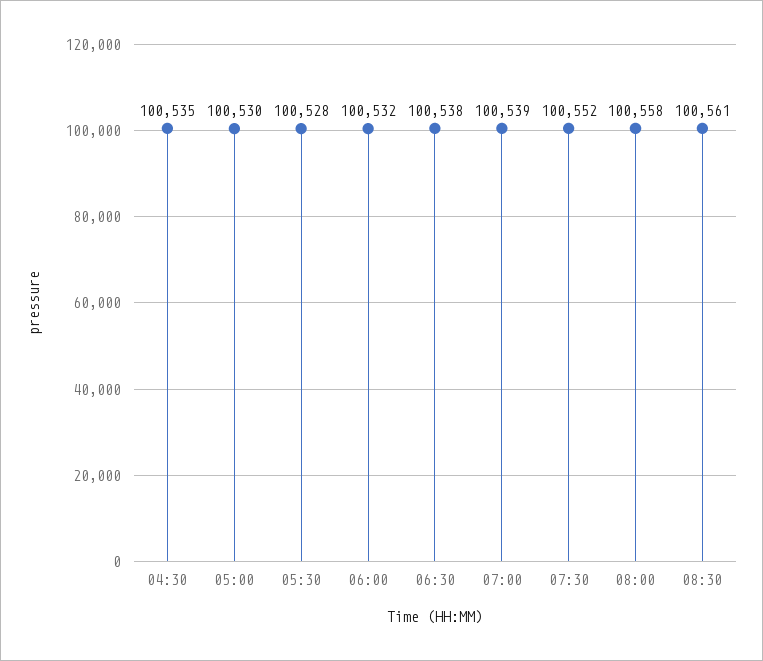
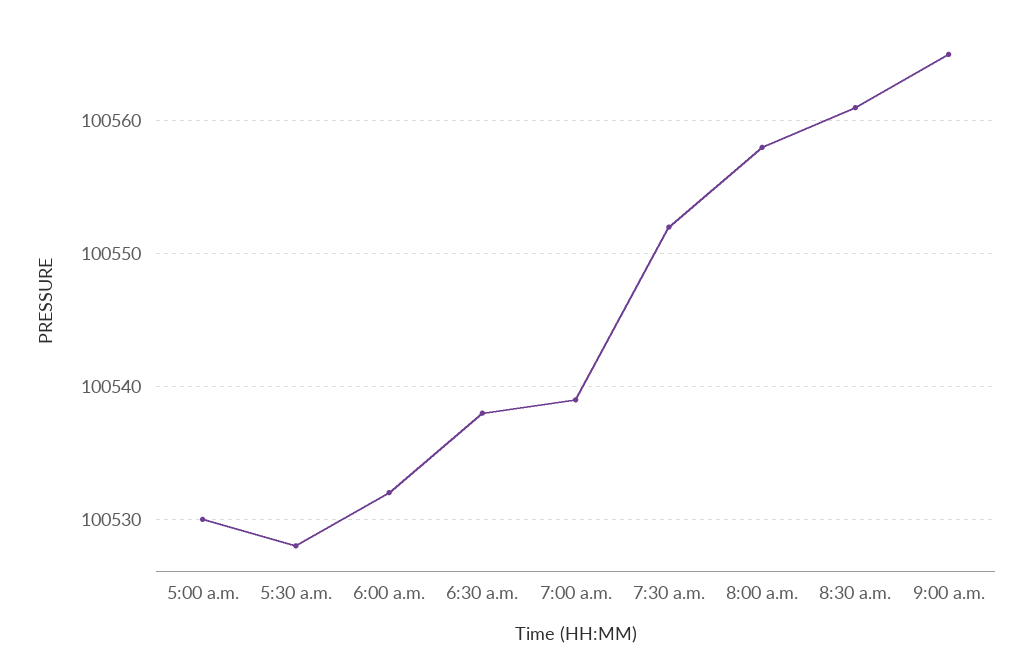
04:30: 100535 -> none
9:00 a.m.: none -> 100565

